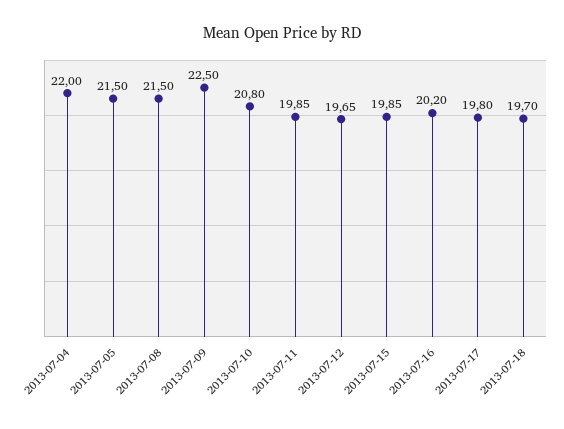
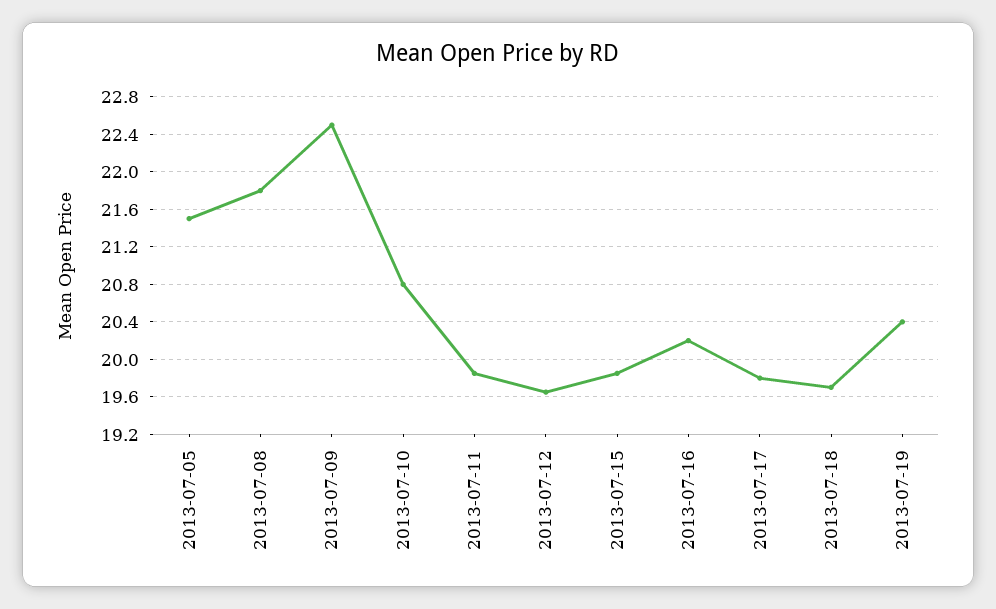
2013-07-04: 22 -> none
2013-07-08: 21.5 -> 21.8
2013-07-19: none -> 20.4

